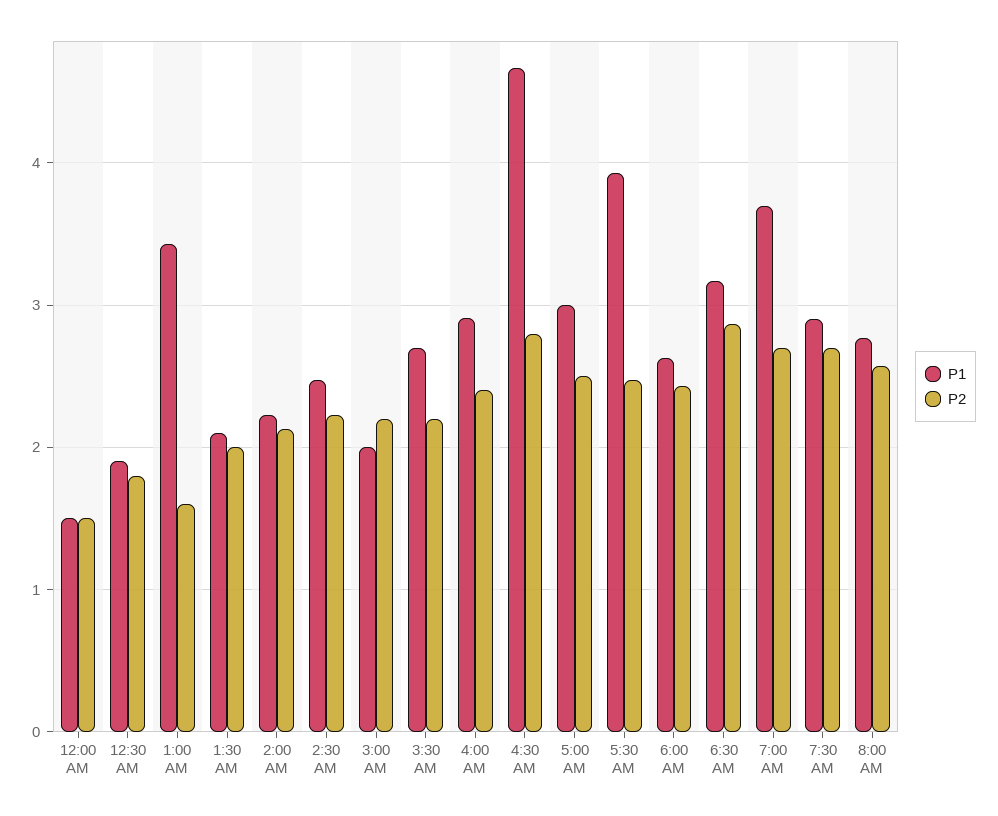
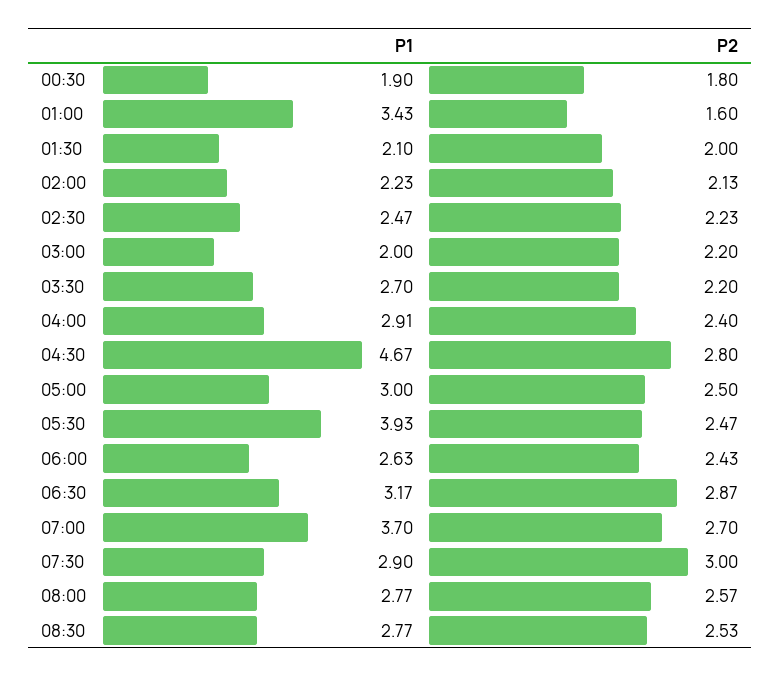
P1, 12:00 AM: 1.5 -> none
P2, 12:00 AM: 1.5 -> none
P2, 7:30 AM: 2.7 -> 3
P1, 08:30: none -> 2.77
P2, 08:30: none -> 2.53

